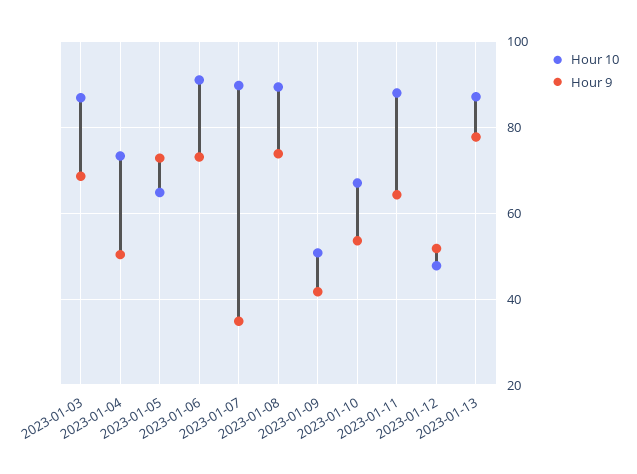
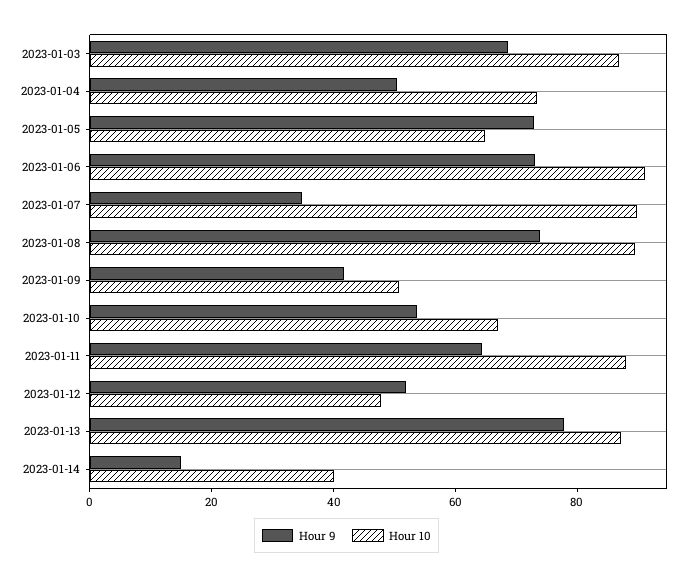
Hour 9, 2023-01-14: none -> 15
Hour 10, 2023-01-14: none -> 40

